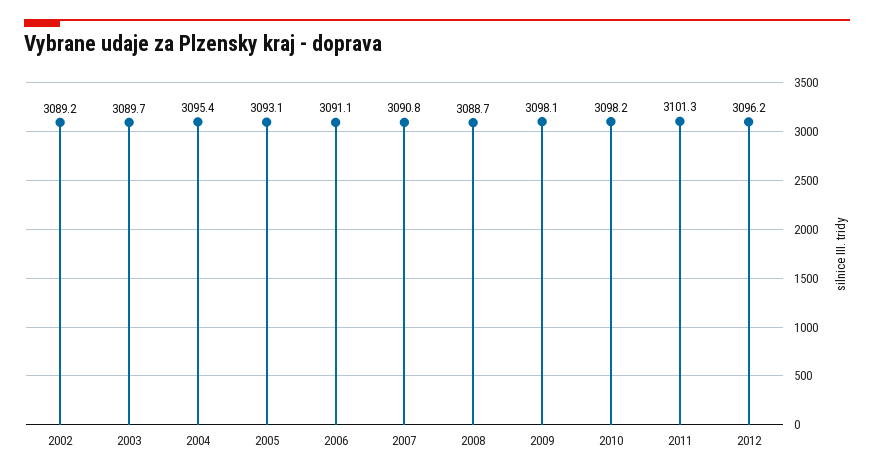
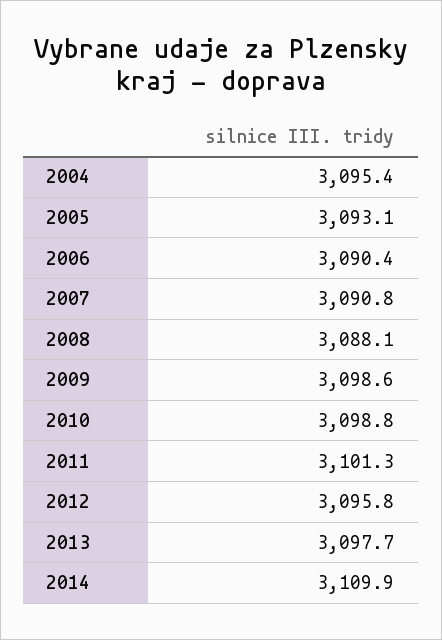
2002: 3089.2 -> none
2003: 3089.7 -> none
2006: 3091.1 -> 3090.4
2008: 3088.7 -> 3088.1
2009: 3098.1 -> 3098.6
2010: 3098.2 -> 3098.8
2012: 3096.2 -> 3095.8
2013: none -> 3097.7
2014: none -> 3109.9

